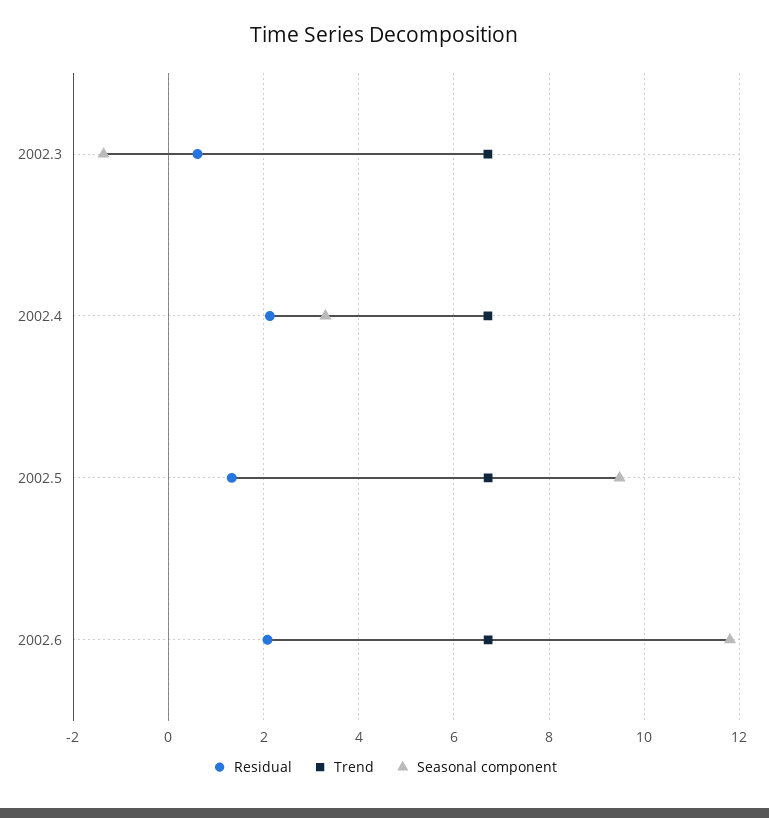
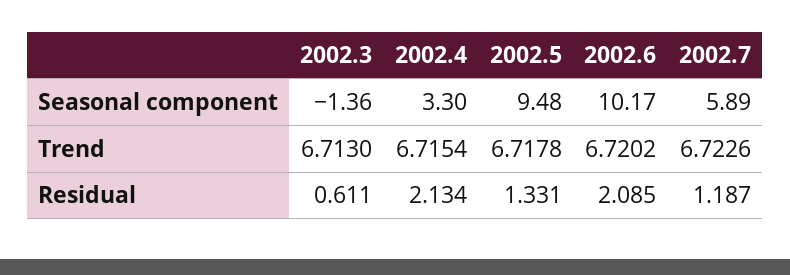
Seasonal component, 2002.6: 11.8 -> 10.17
Seasonal component, 2002.7: none -> 5.89
Trend, 2002.7: none -> 6.7226
Residual, 2002.7: none -> 1.187

